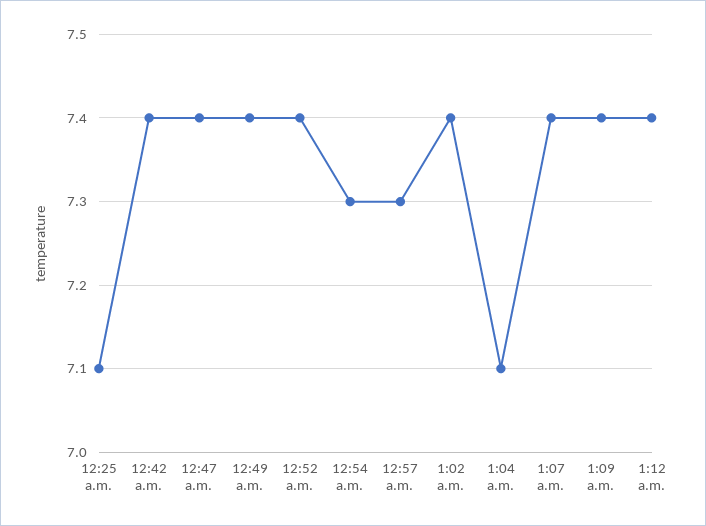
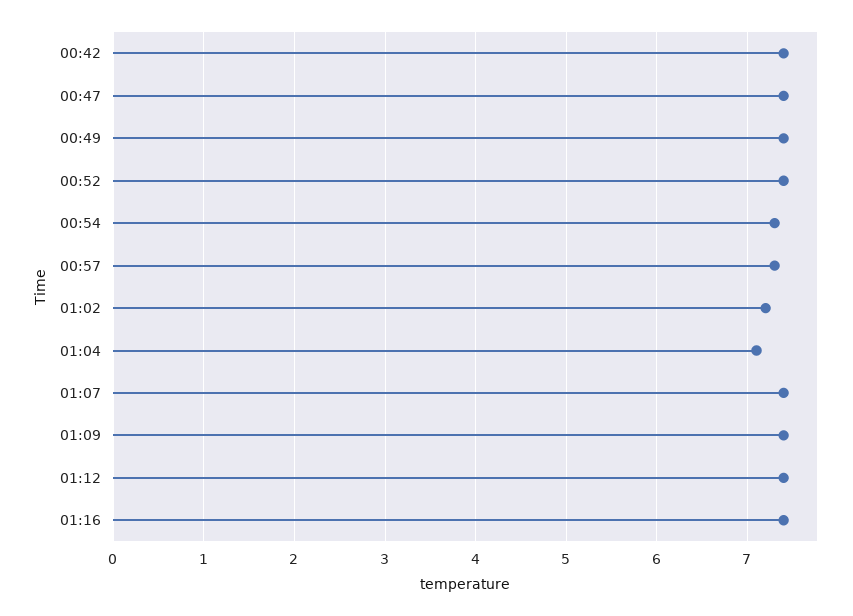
12:25 a.m.: 7.1 -> none
1:02 a.m.: 7.4 -> 7.2
01:16: none -> 7.4

